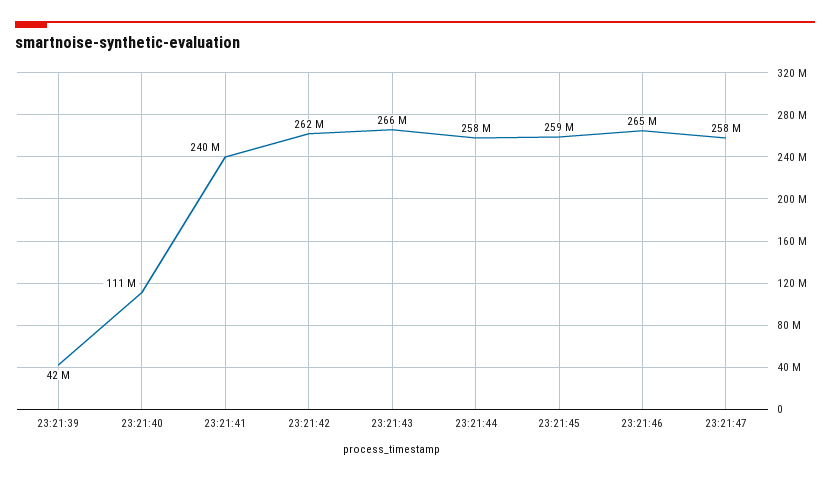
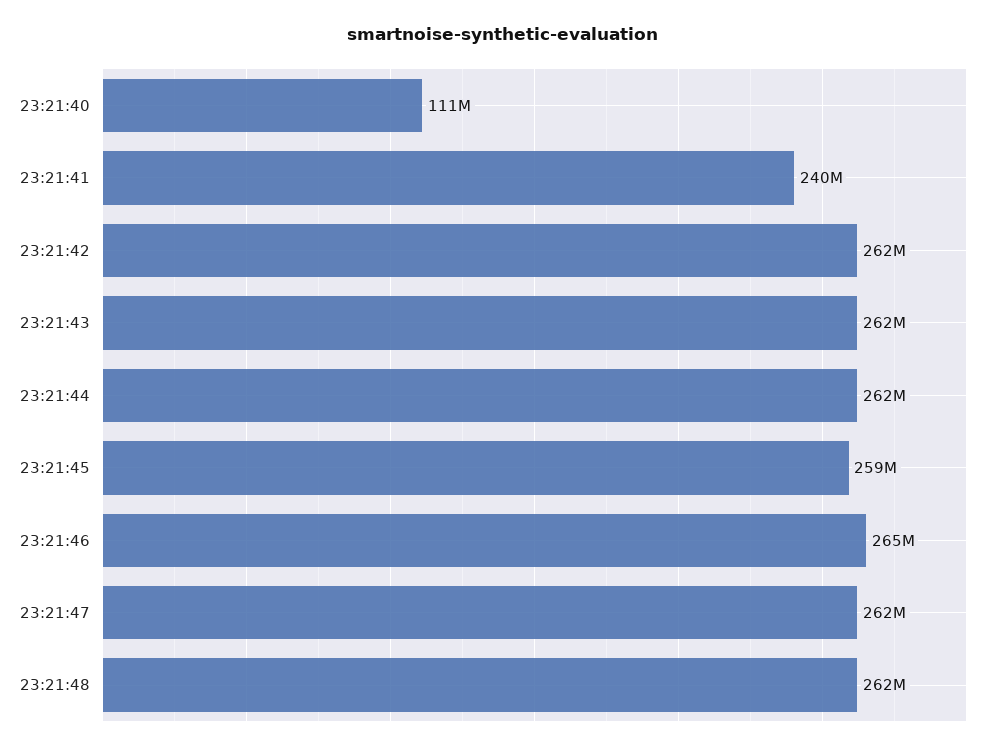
23:21:39: 42000000 -> none
23:21:43: 266000000 -> 262000000
23:21:44: 258000000 -> 262000000
23:21:47: 258000000 -> 262000000
23:21:48: none -> 262000000

